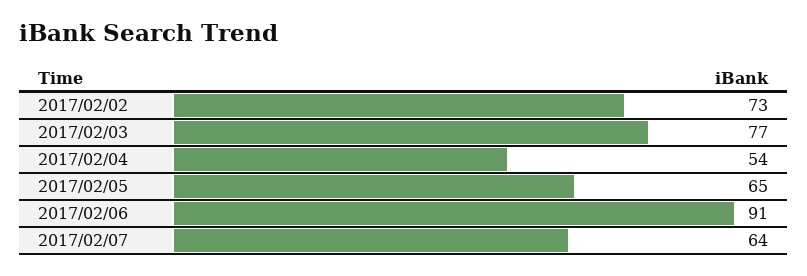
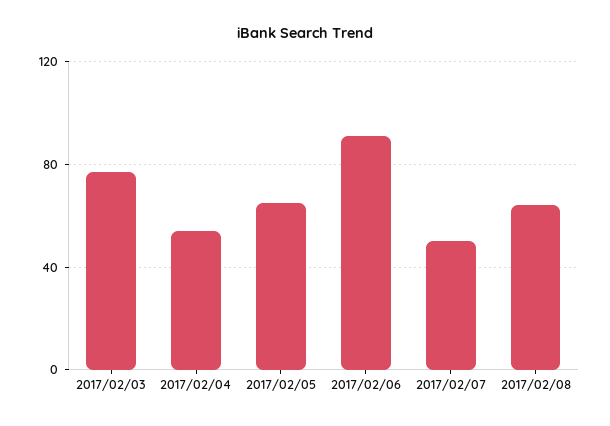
2017/02/02: 73 -> none
2017/02/07: 64 -> 50
2017/02/08: none -> 65

